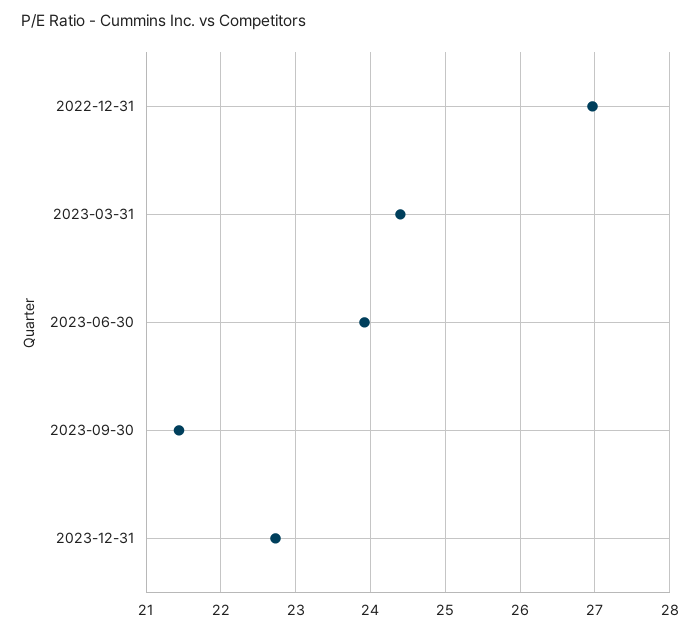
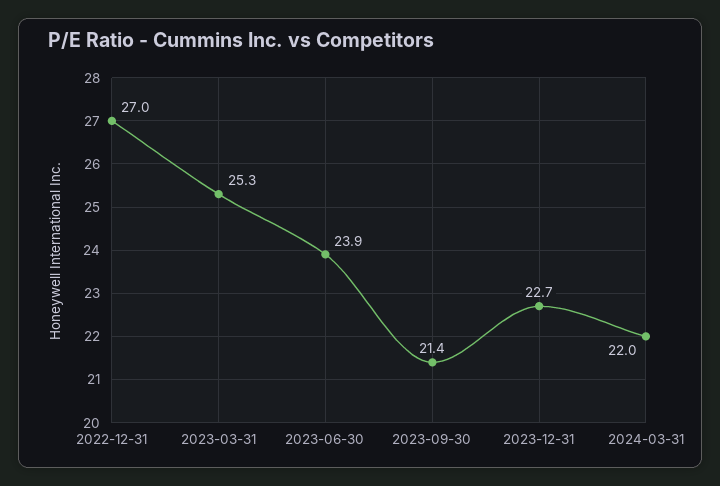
2023-03-31: 24.4 -> 25.3
2024-03-31: none -> 22

